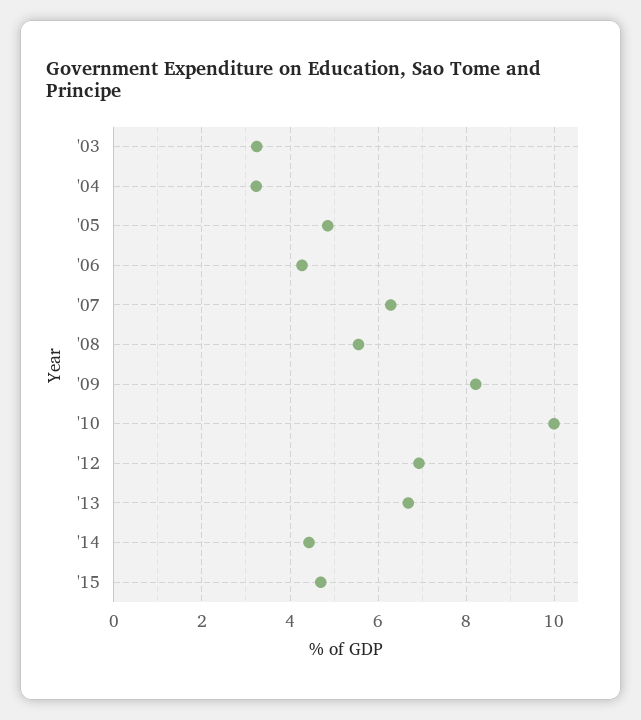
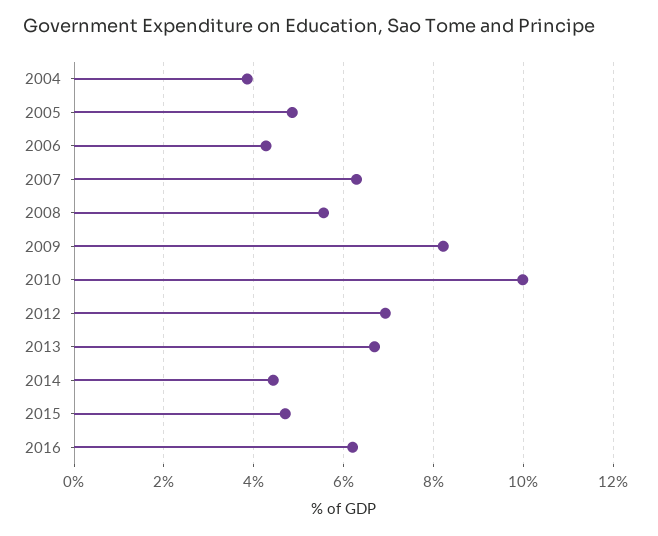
'03: 3.2 -> none
'04: 3.2 -> 3.8
2016: none -> 6.2

